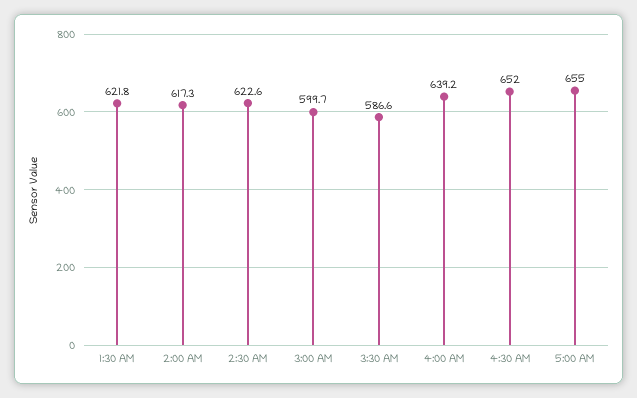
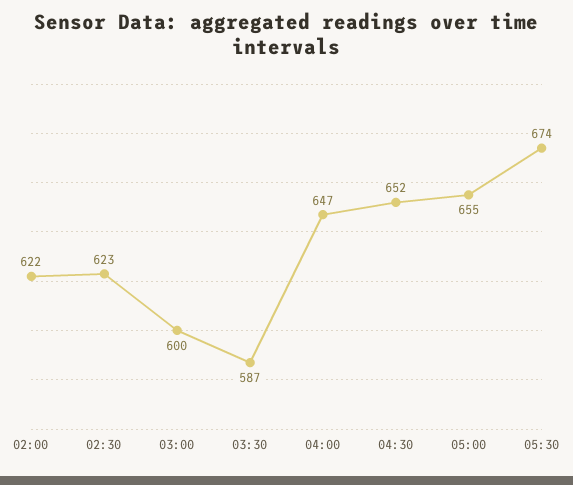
1:30 AM: 621.8 -> none
2:00 AM: 617.3 -> 622
4:00 AM: 639.2 -> 647
05:30: none -> 674

